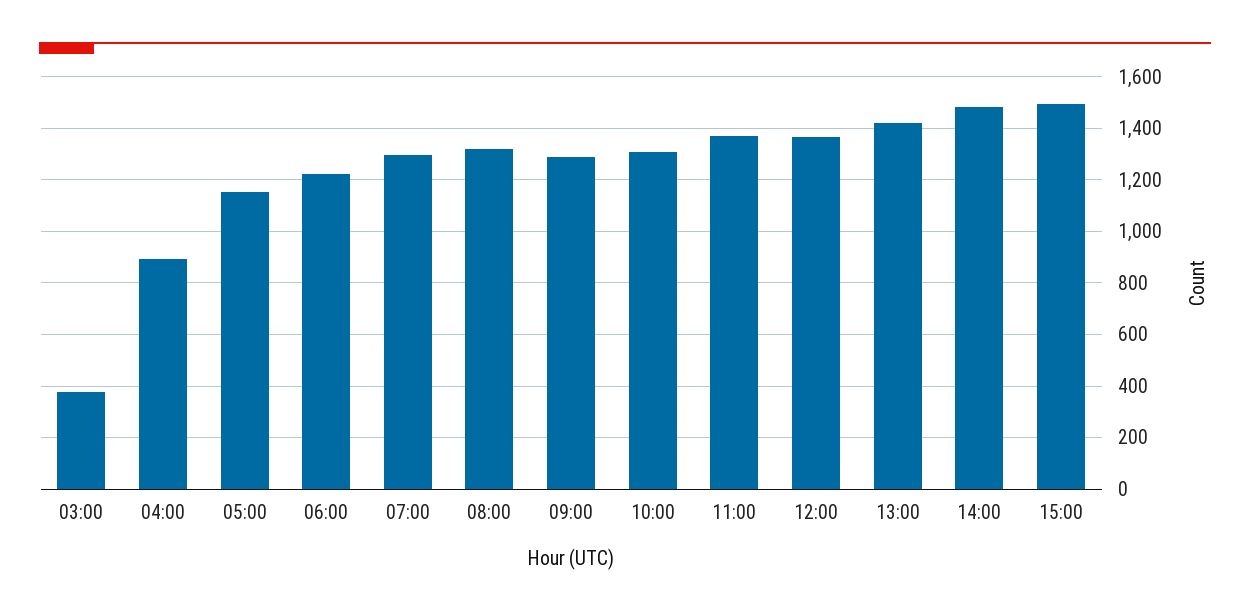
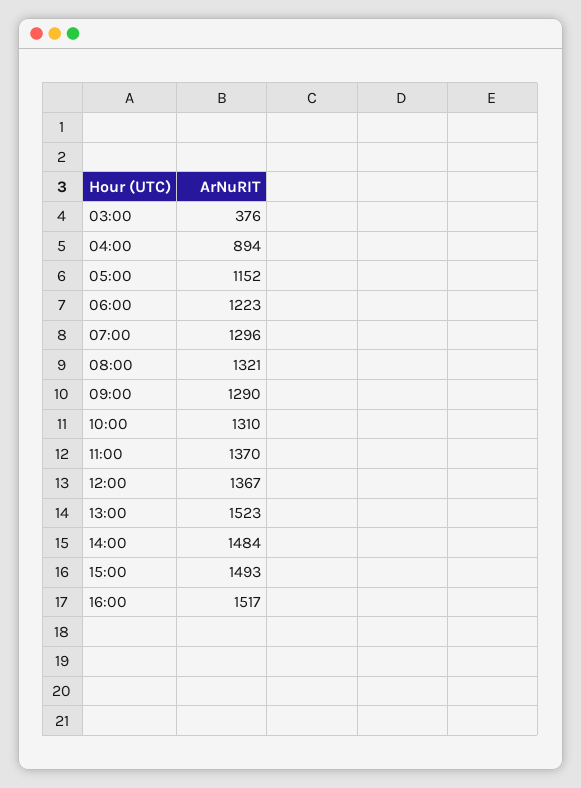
13:00: 1425 -> 1523
16:00: none -> 1517

